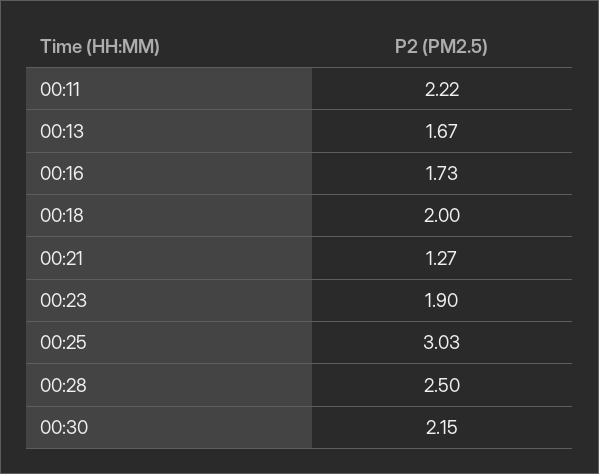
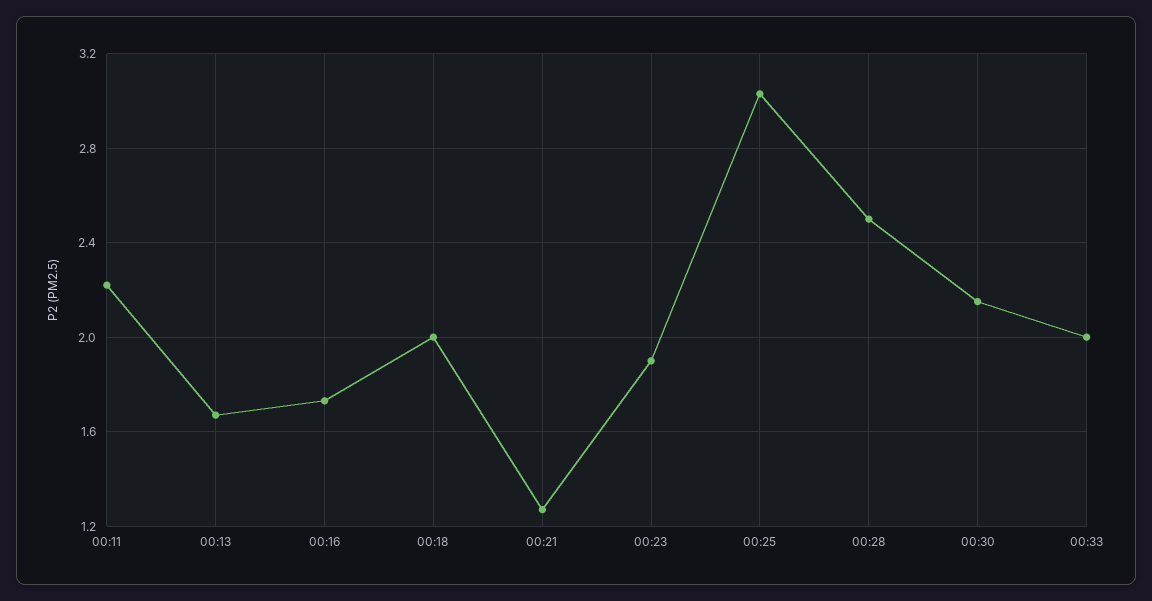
00:33: none -> 2

